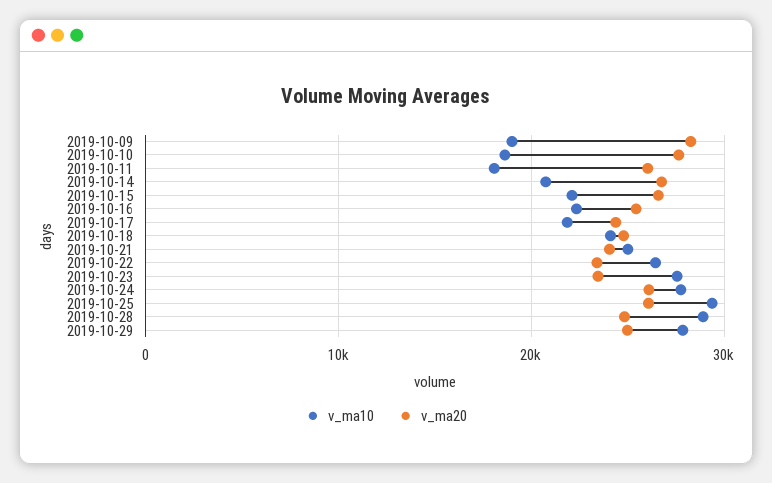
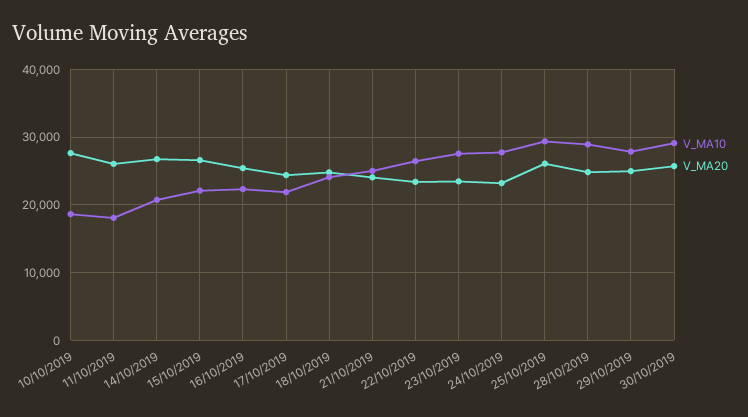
v_ma10, 2019-10-09: 19000 -> none
v_ma20, 2019-10-09: 28000 -> none
v_ma20, 2019-10-24: 26000 -> 23000
v_ma10, 30/10/2019: none -> 29000
v_ma20, 30/10/2019: none -> 26000

